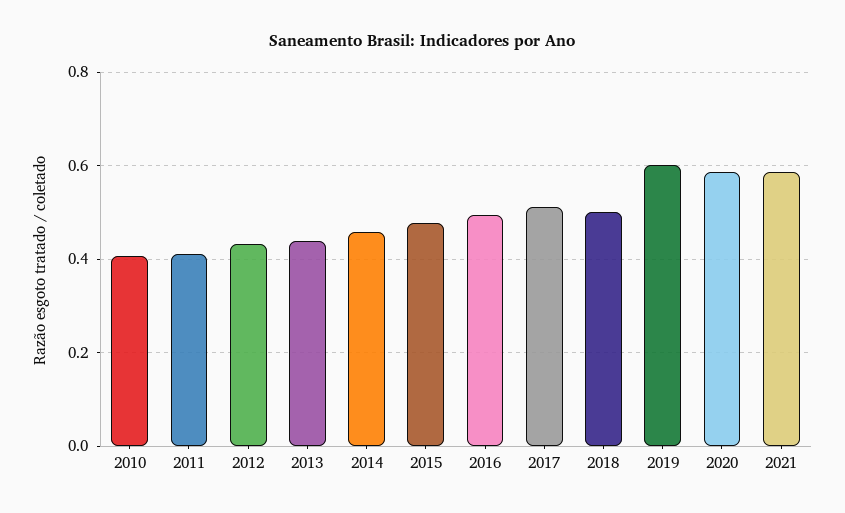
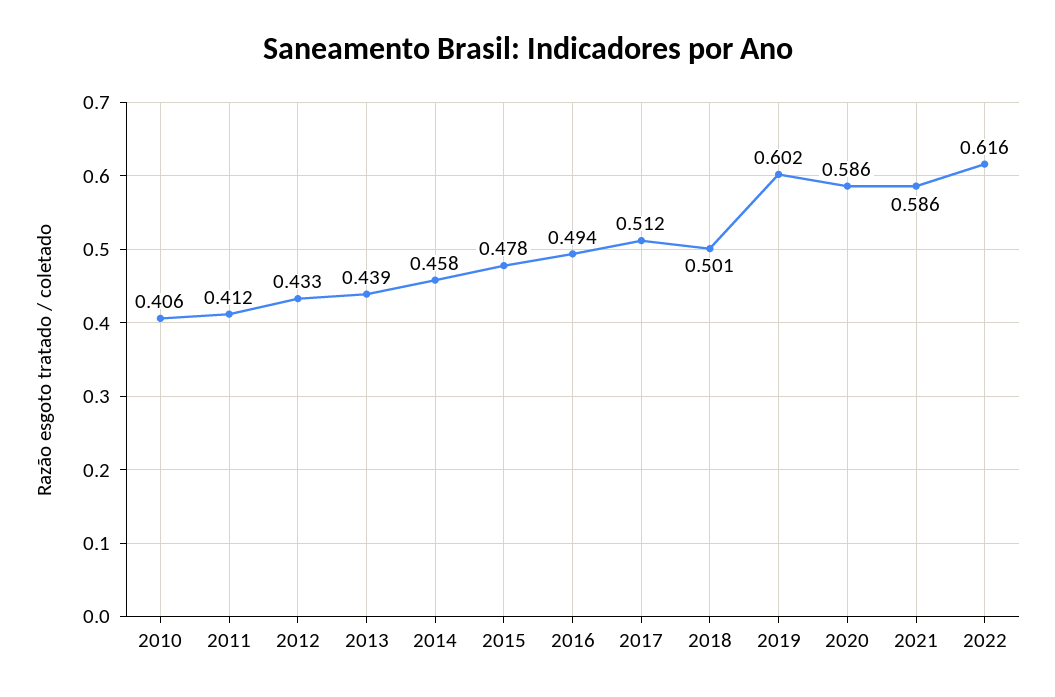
2022: none -> 0.616

